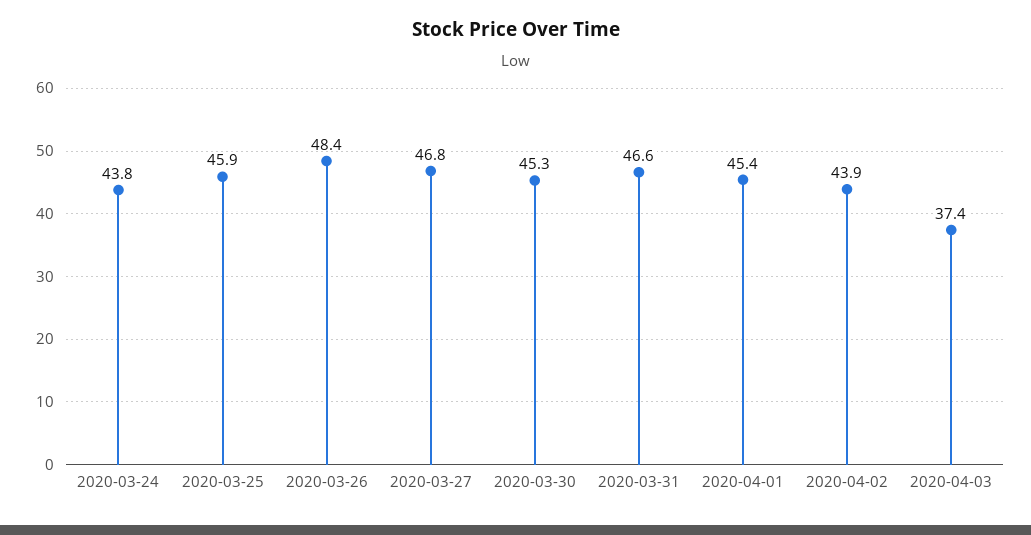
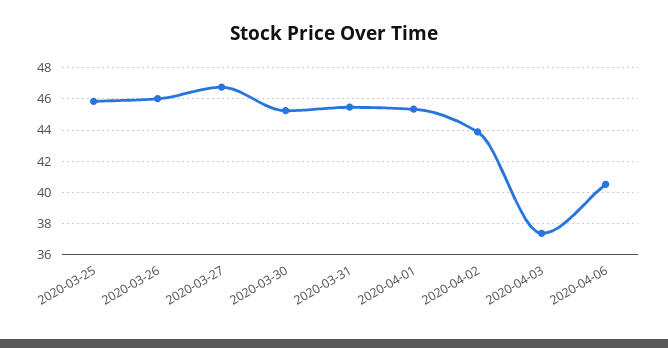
2020-03-24: 43.8 -> none
2020-03-26: 48.4 -> 46
2020-03-31: 46.6 -> 45.5
2020-04-06: none -> 40.5

